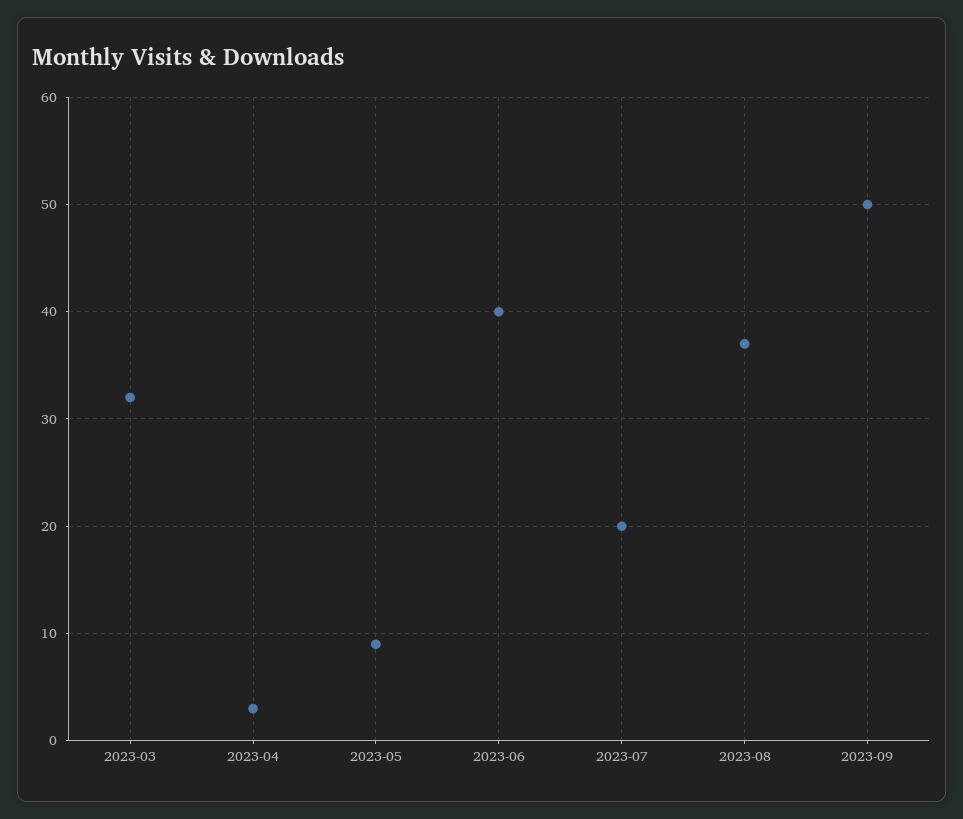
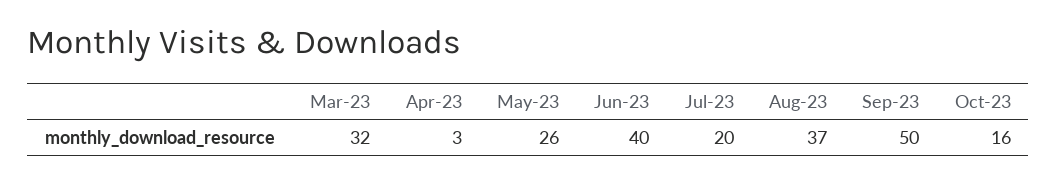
2023-05: 9 -> 26
Oct-23: none -> 16

